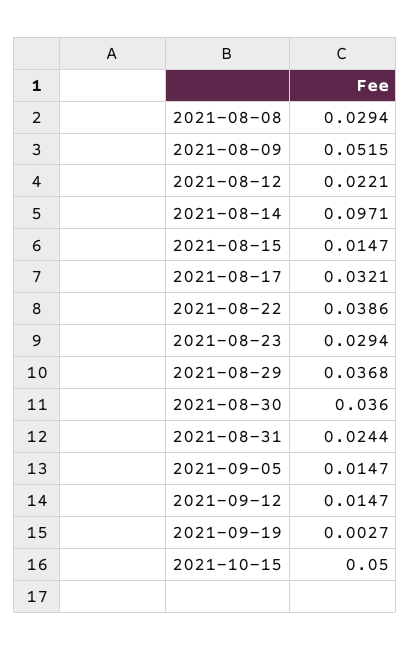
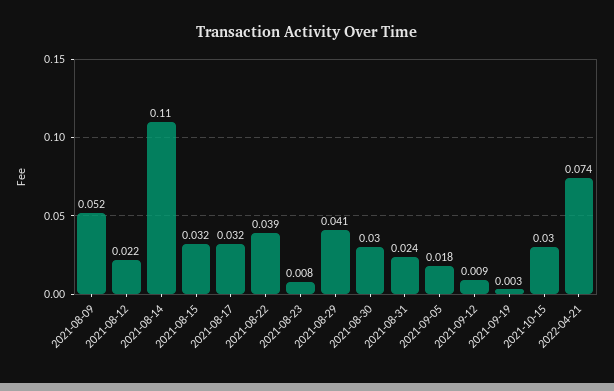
2021-08-08: 0.0294 -> none
2021-08-14: 0.0971 -> 0.11
2021-08-15: 0.0147 -> 0.032
2021-08-23: 0.0294 -> 0.008
2021-08-29: 0.0368 -> 0.041
2021-08-30: 0.036 -> 0.03
2021-09-05: 0.0147 -> 0.018
2021-09-12: 0.0147 -> 0.009
2021-10-15: 0.05 -> 0.03
2022-04-21: none -> 0.074

